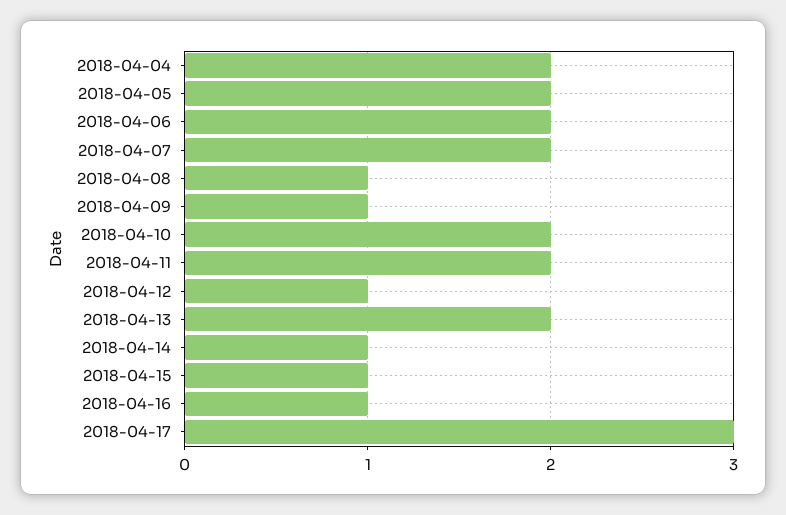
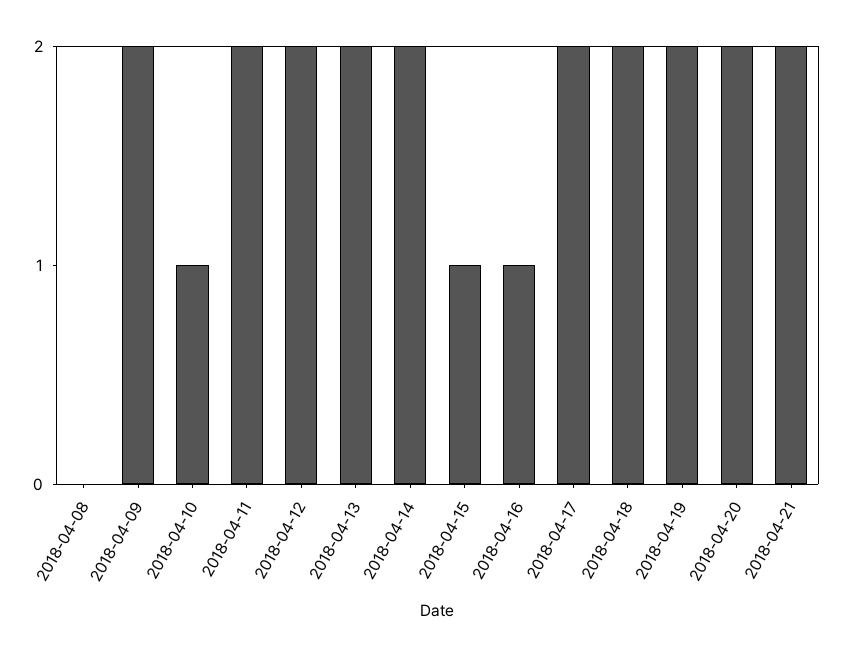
2018-04-04: 2 -> none
2018-04-05: 2 -> none
2018-04-06: 2 -> none
2018-04-07: 2 -> none
2018-04-08: 1 -> 0
2018-04-09: 1 -> 2
2018-04-10: 2 -> 1
2018-04-12: 1 -> 2
2018-04-14: 1 -> 2
2018-04-17: 3 -> 2
2018-04-18: none -> 2
2018-04-19: none -> 2
2018-04-20: none -> 2
2018-04-21: none -> 2

